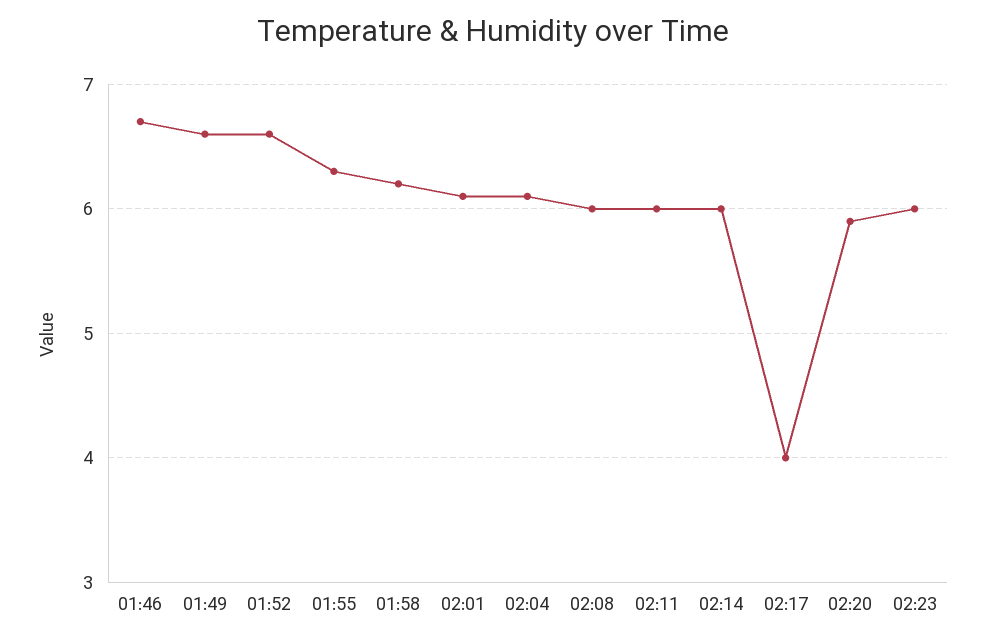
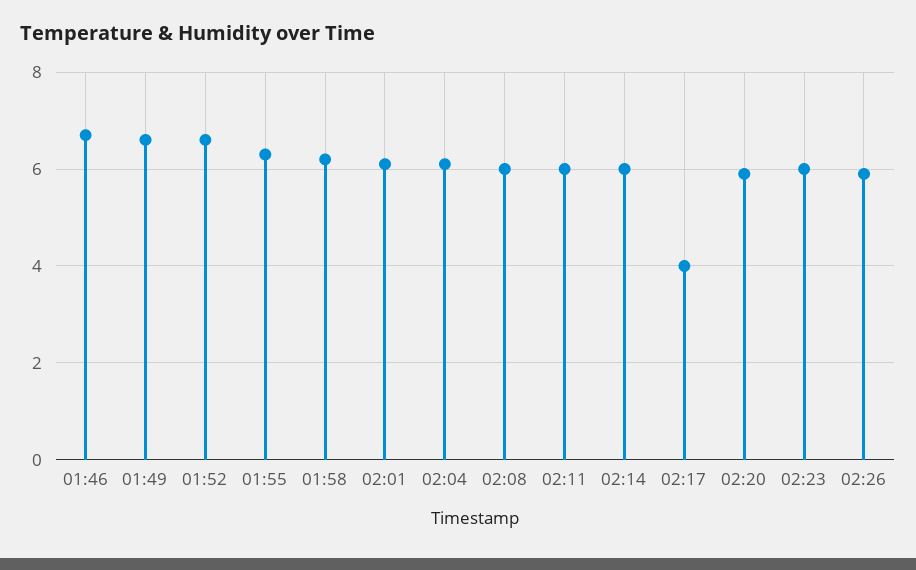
02:26: none -> 6

